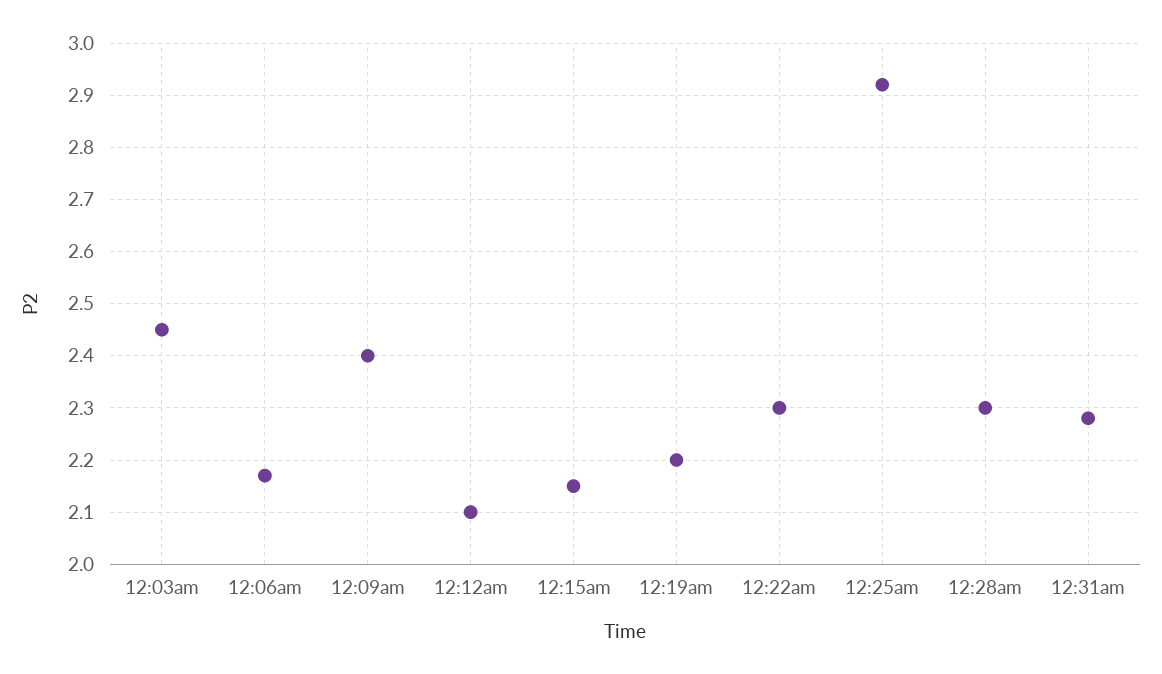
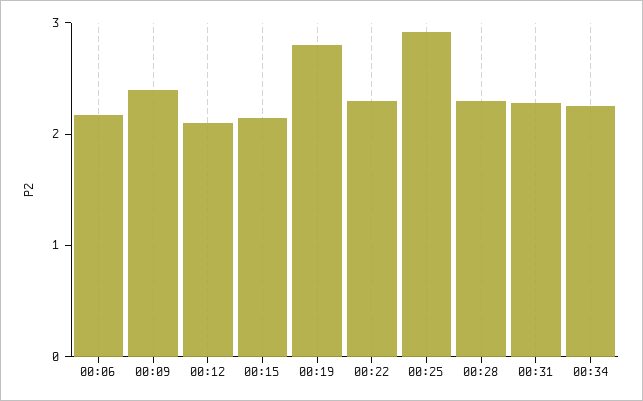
12:03am: 2.45 -> none
12:19am: 2.2 -> 2.8
00:34: none -> 2.2

